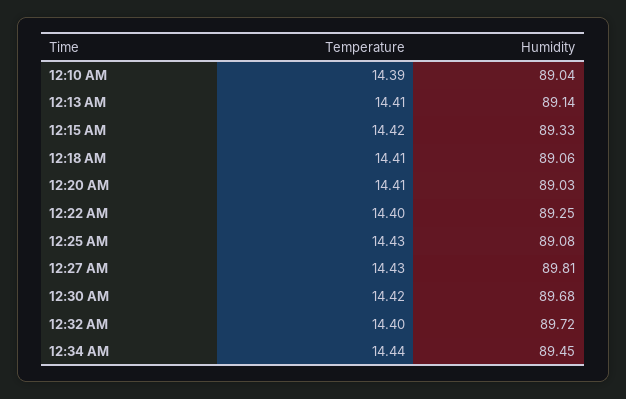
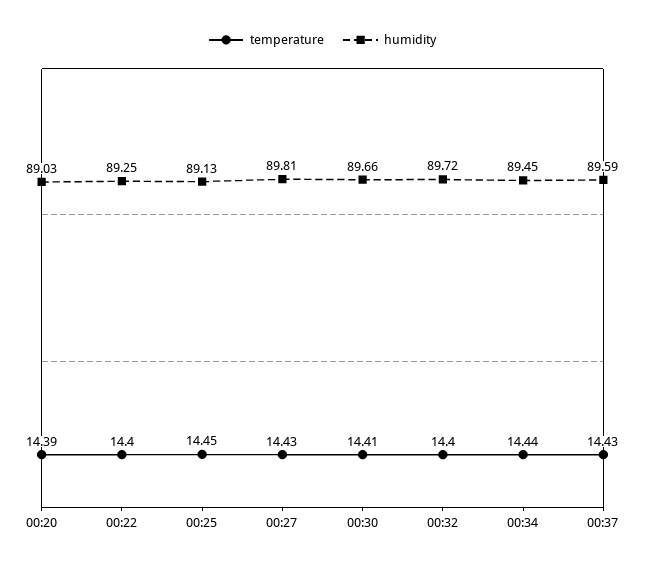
Temperature, 12:10 AM: 14.39 -> none
Humidity, 12:10 AM: 89.04 -> none
Temperature, 12:13 AM: 14.41 -> none
Humidity, 12:13 AM: 89.14 -> none
Temperature, 12:15 AM: 14.42 -> none
Humidity, 12:15 AM: 89.33 -> none
Temperature, 12:18 AM: 14.41 -> none
Humidity, 12:18 AM: 89.06 -> none
Temperature, 12:20 AM: 14.41 -> 14.39
Temperature, 12:25 AM: 14.43 -> 14.45
Humidity, 12:25 AM: 89.08 -> 89.13
Temperature, 12:30 AM: 14.42 -> 14.41
Humidity, 12:30 AM: 89.68 -> 89.66
Temperature, 00:37: none -> 14.43
Humidity, 00:37: none -> 89.59

